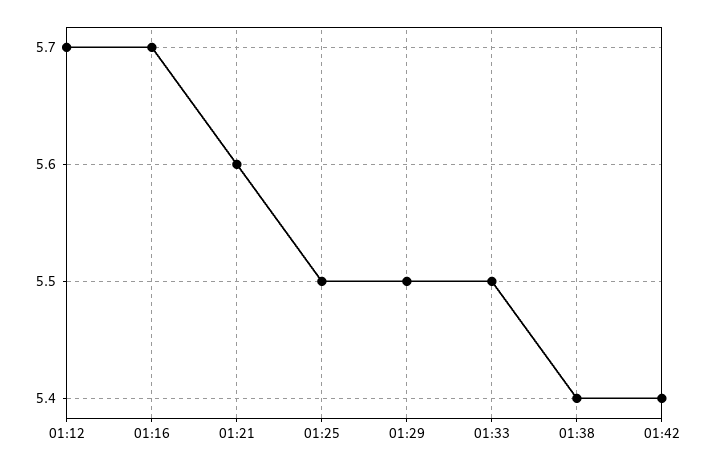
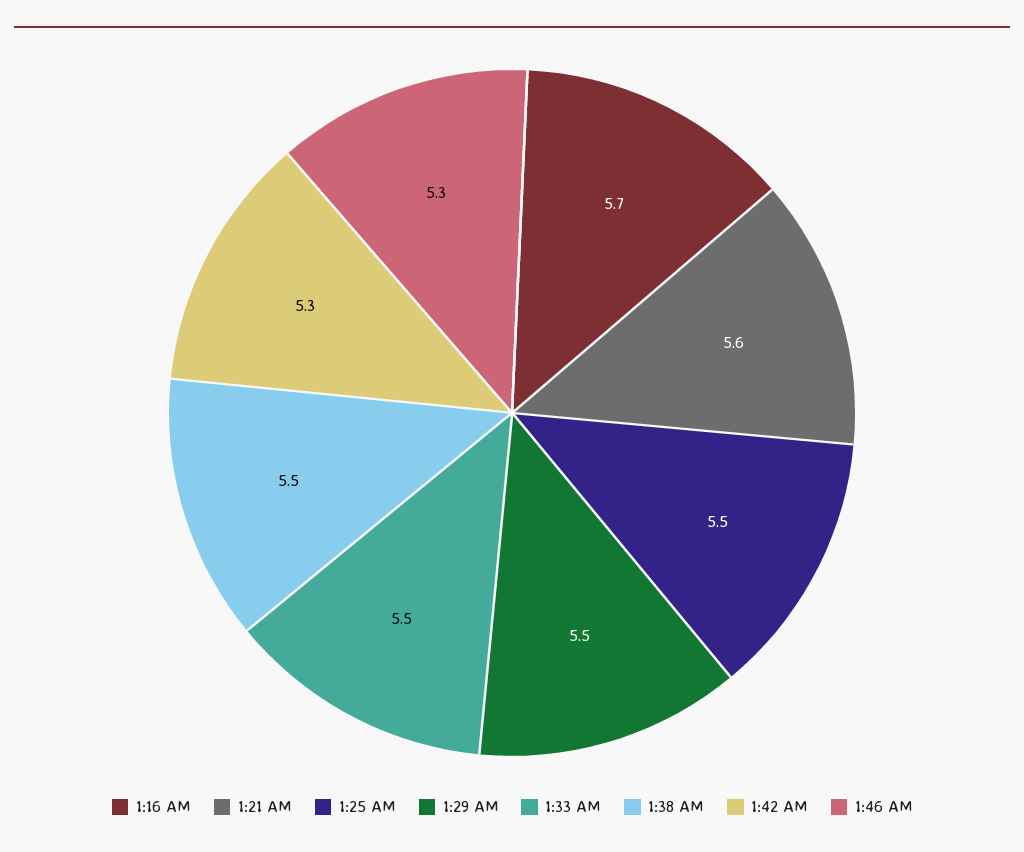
01:12: 5.7 -> none
01:38: 5.4 -> 5.5
01:42: 5.4 -> 5.3
1:46 AM: none -> 5.3

